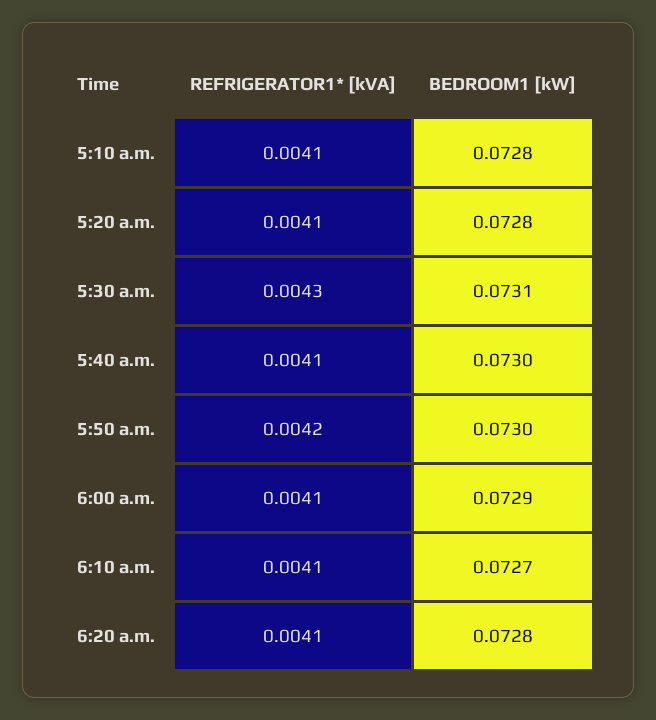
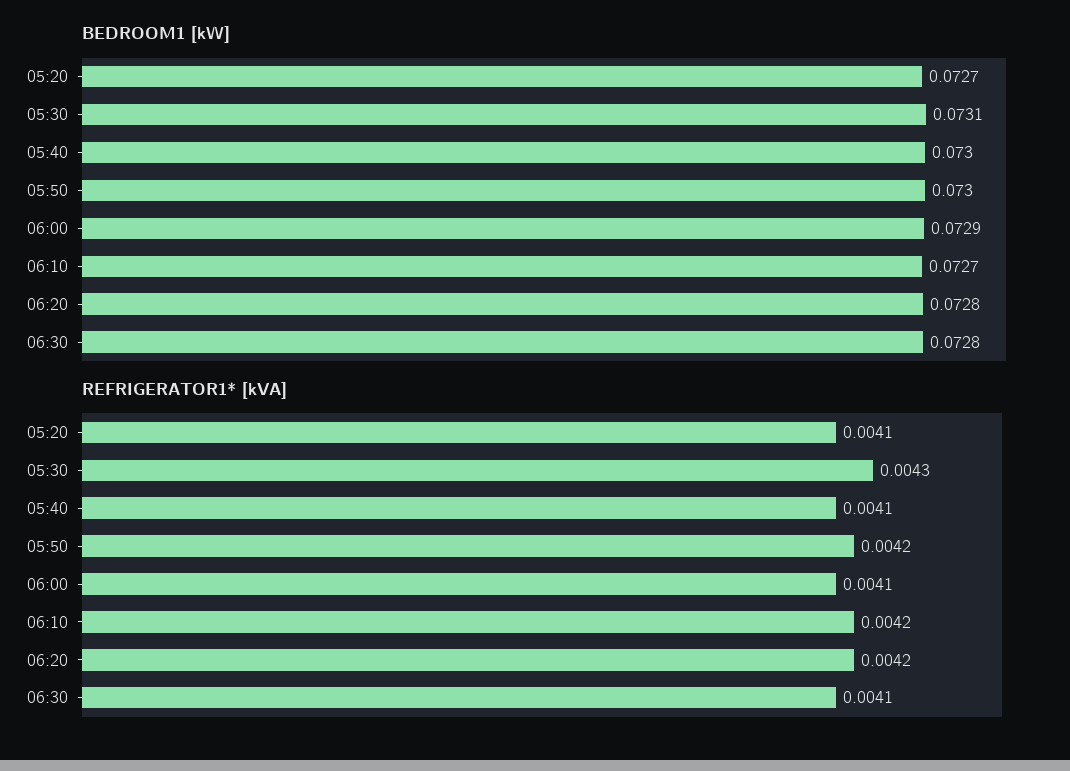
REFRIGERATOR1* [kVA], 5:10 a.m.: 0.0041 -> none
BEDROOM1 [kW], 5:10 a.m.: 0.0728 -> none
BEDROOM1 [kW], 5:20 a.m.: 0.0728 -> 0.0727
REFRIGERATOR1* [kVA], 6:10 a.m.: 0.0041 -> 0.0042
REFRIGERATOR1* [kVA], 6:20 a.m.: 0.0041 -> 0.0042
BEDROOM1 [kW], 06:30: none -> 0.0728
REFRIGERATOR1* [kVA], 06:30: none -> 0.0041

